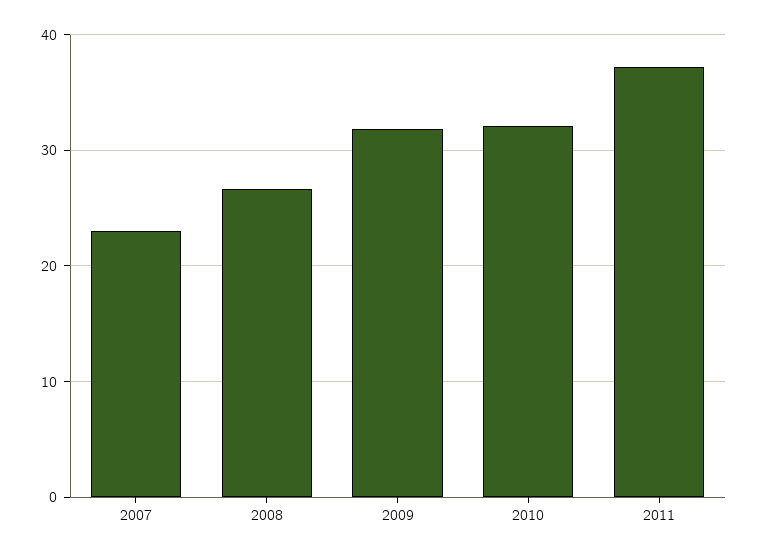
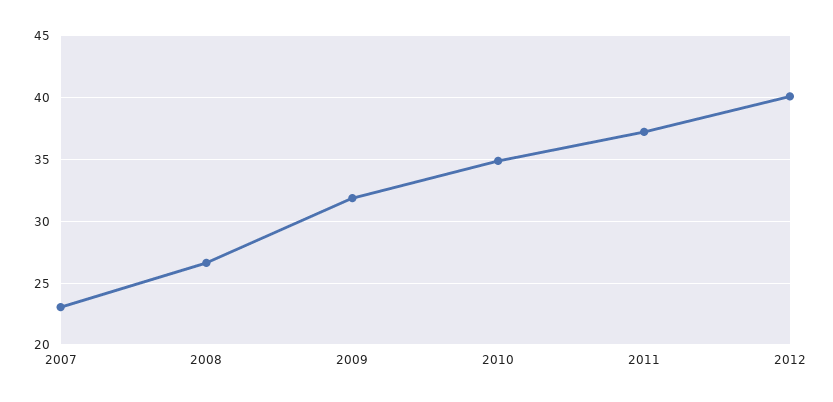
2010: 32 -> 35
2012: none -> 40

